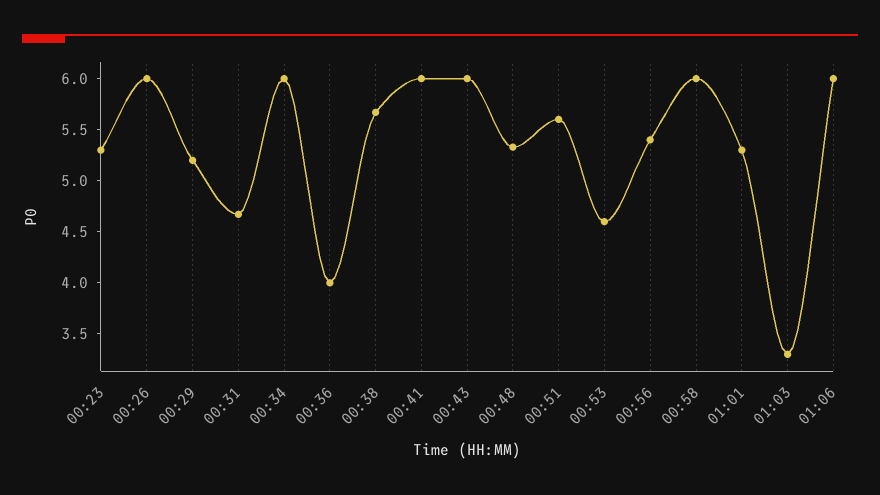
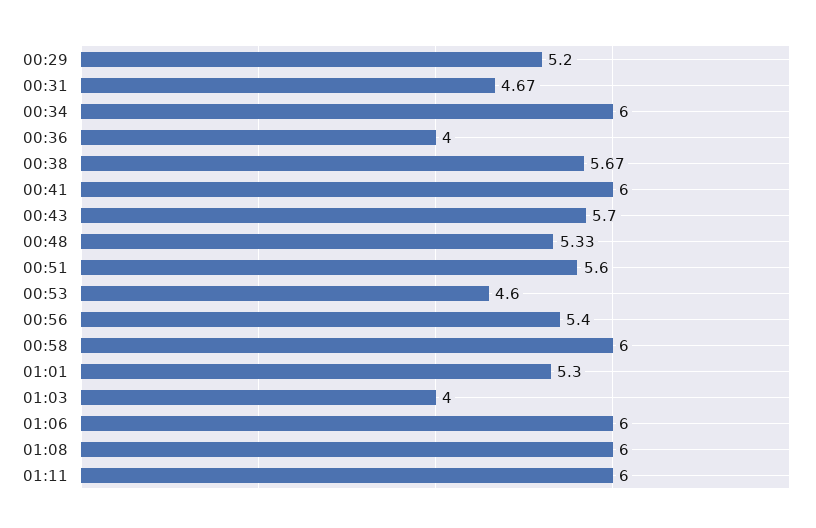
00:23: 5.3 -> none
00:26: 6 -> none
00:43: 6 -> 5.7
01:03: 3.3 -> 4
01:08: none -> 6
01:11: none -> 6

